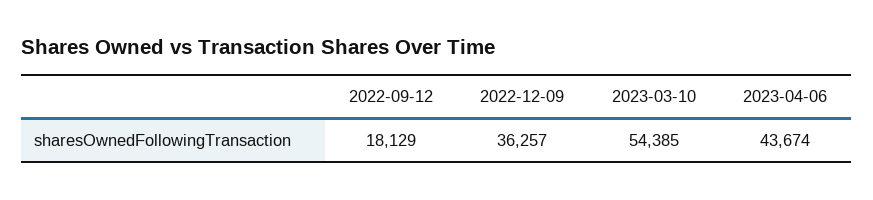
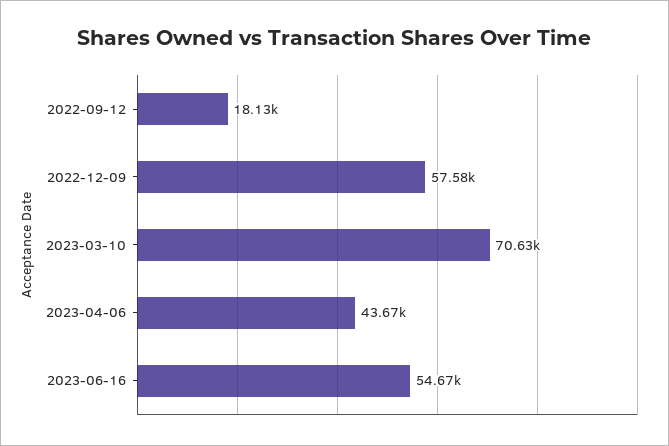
2022-12-09: 36257 -> 57580
2023-03-10: 54385 -> 70630
2023-06-16: none -> 54670

